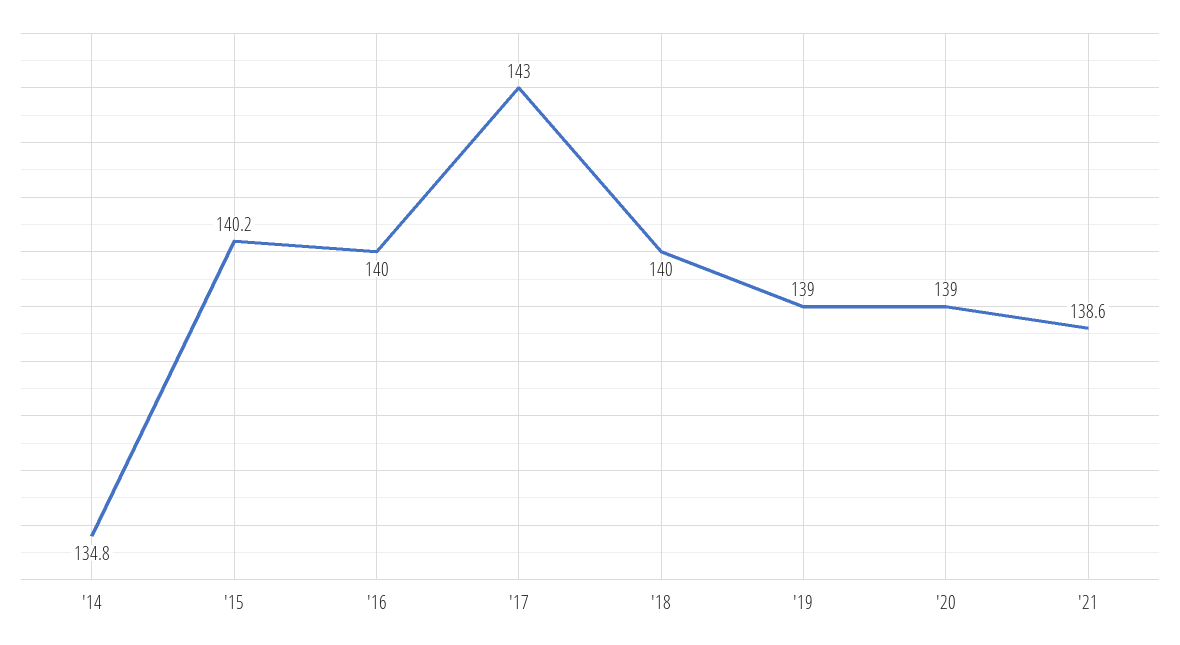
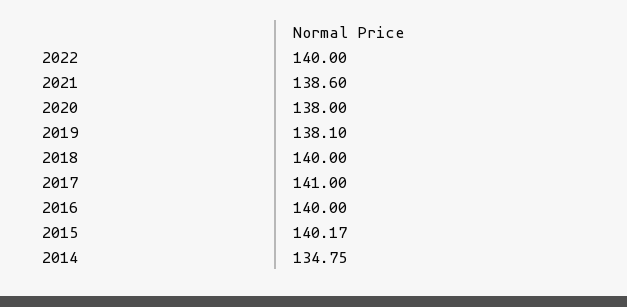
'17: 143 -> 141
'19: 139 -> 138.1
'20: 139 -> 138
2022: none -> 140

